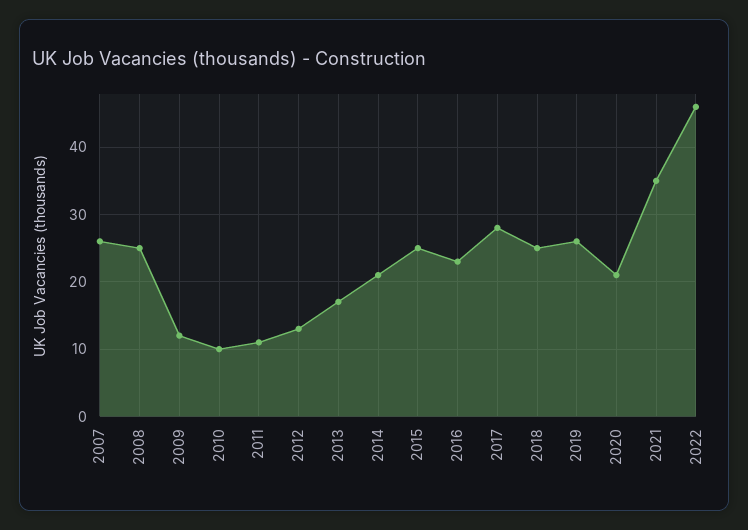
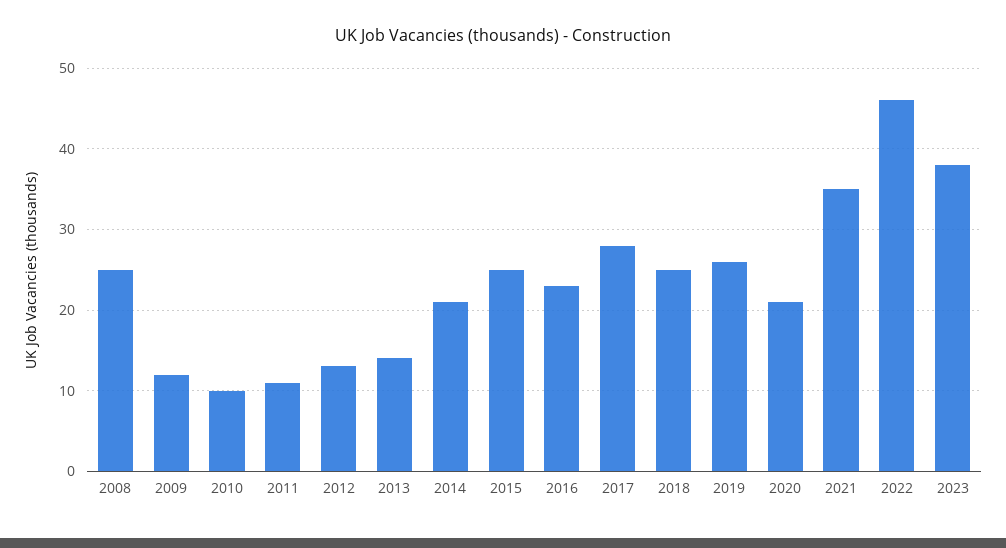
2007: 26 -> none
2013: 17 -> 14
2023: none -> 38

